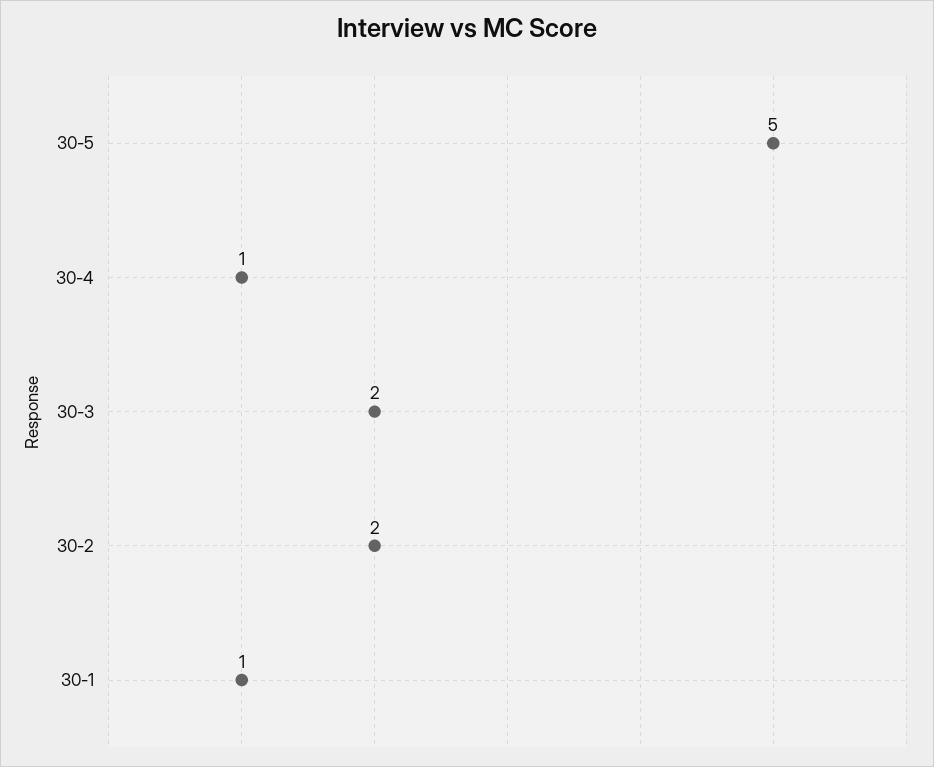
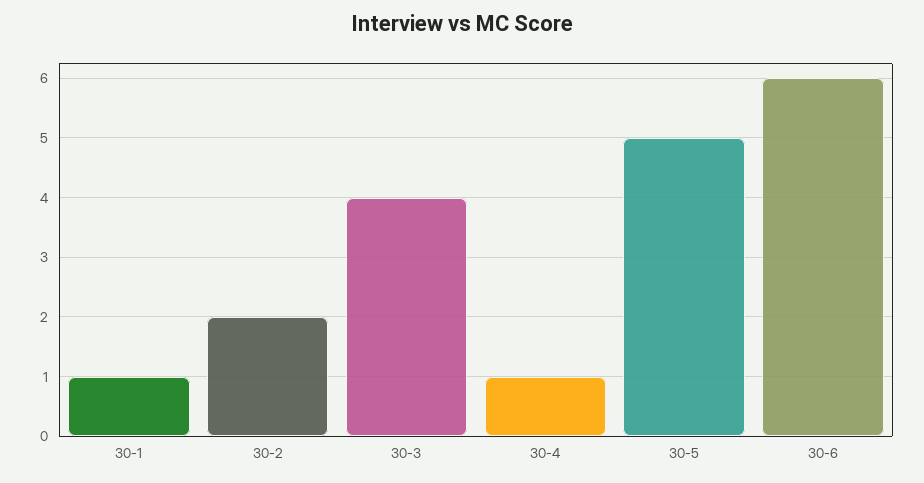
30-3: 2 -> 4
30-6: none -> 6

